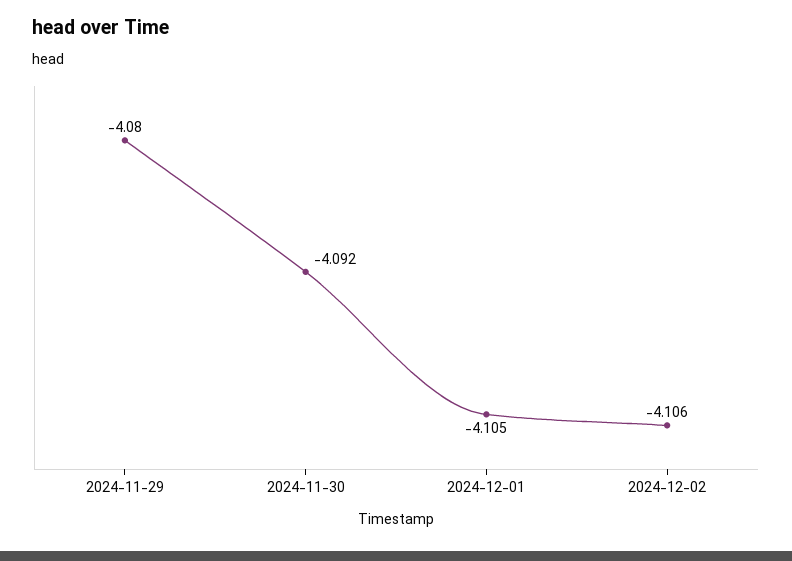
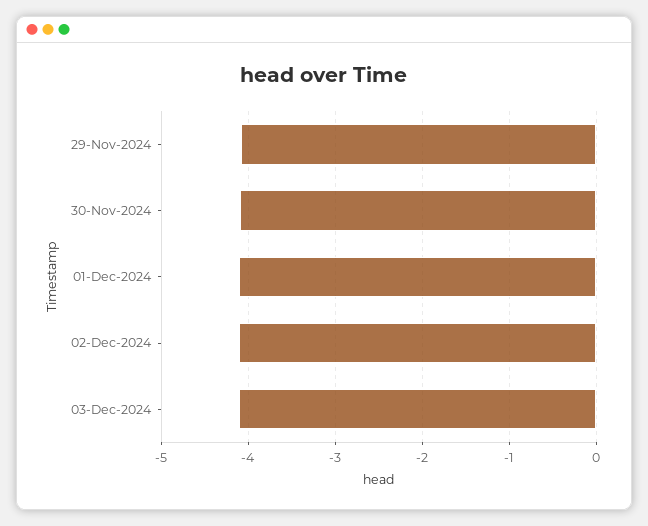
03-Dec-2024: none -> -4.1

